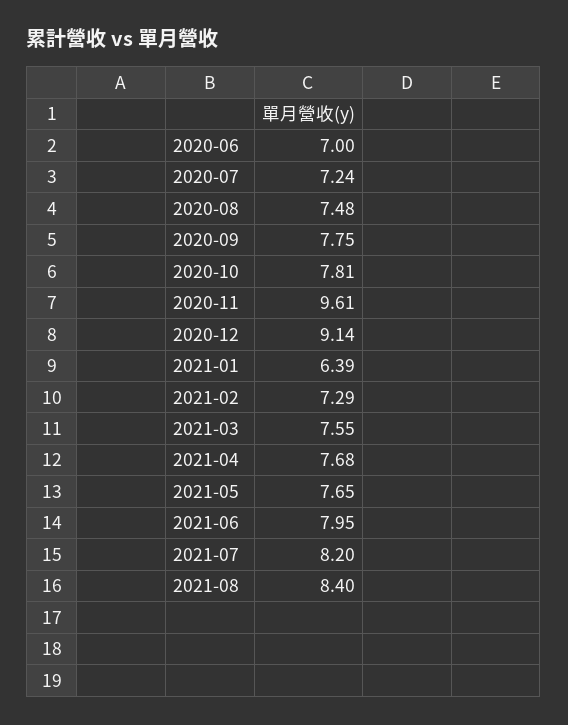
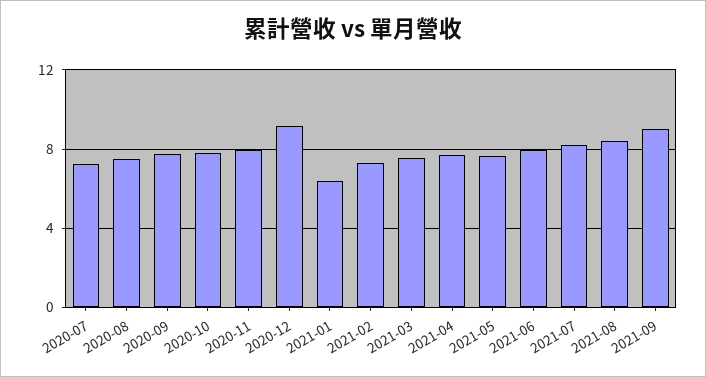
2020-06: 7 -> none
2020-11: 9.61 -> 8
2021-09: none -> 9

